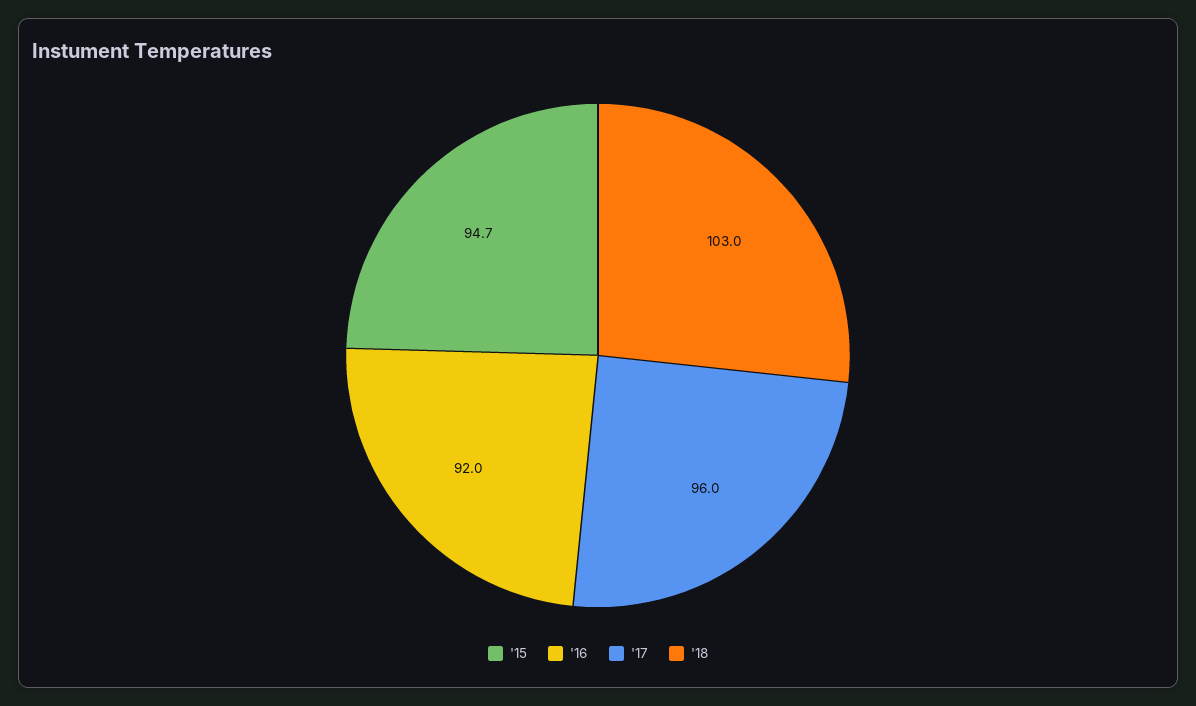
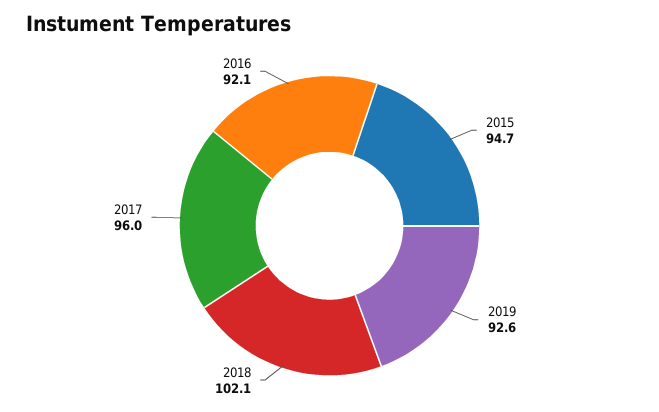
'16: 92 -> 92.1
'18: 103 -> 102.1
2019: none -> 92.6

